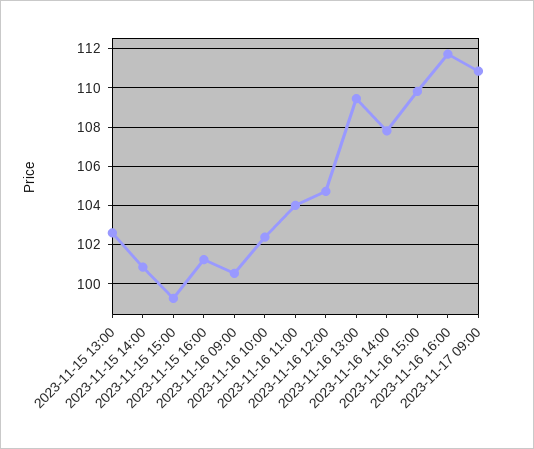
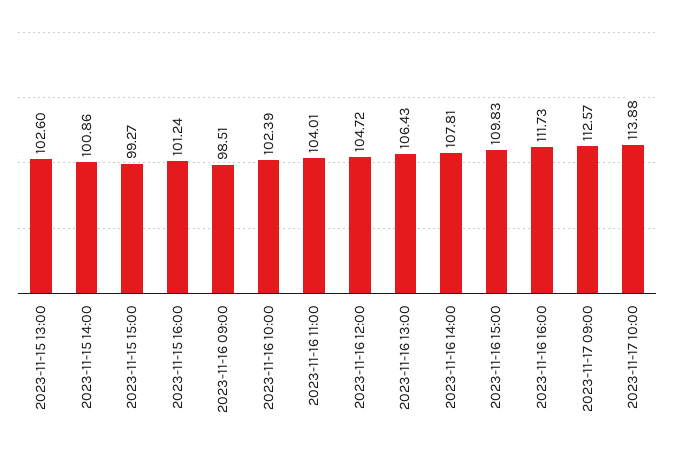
2023-11-16 09:00: 100.5 -> 98.51
2023-11-16 13:00: 109.5 -> 106.43
2023-11-17 09:00: 111 -> 112.57
2023-11-17 10:00: none -> 113.88

